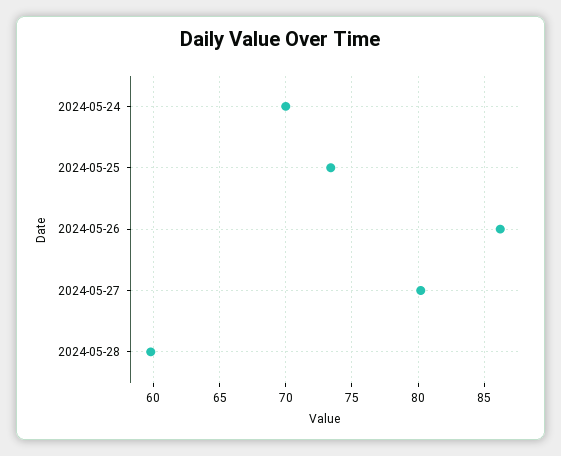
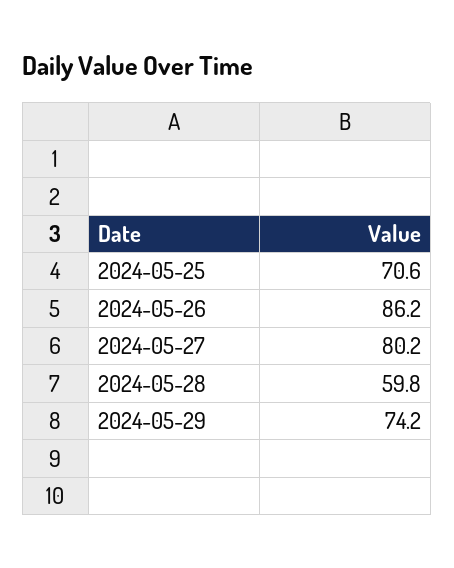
2024-05-24: 70 -> none
2024-05-25: 73.5 -> 70.6
2024-05-29: none -> 74.2

